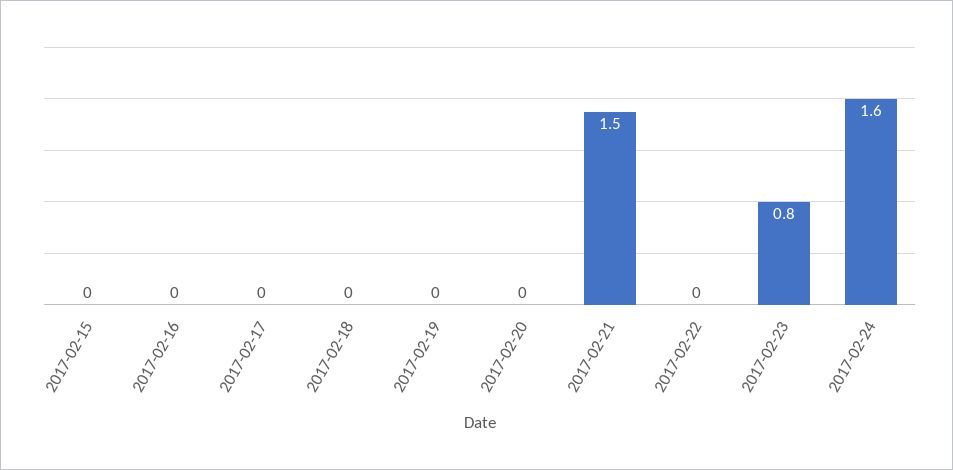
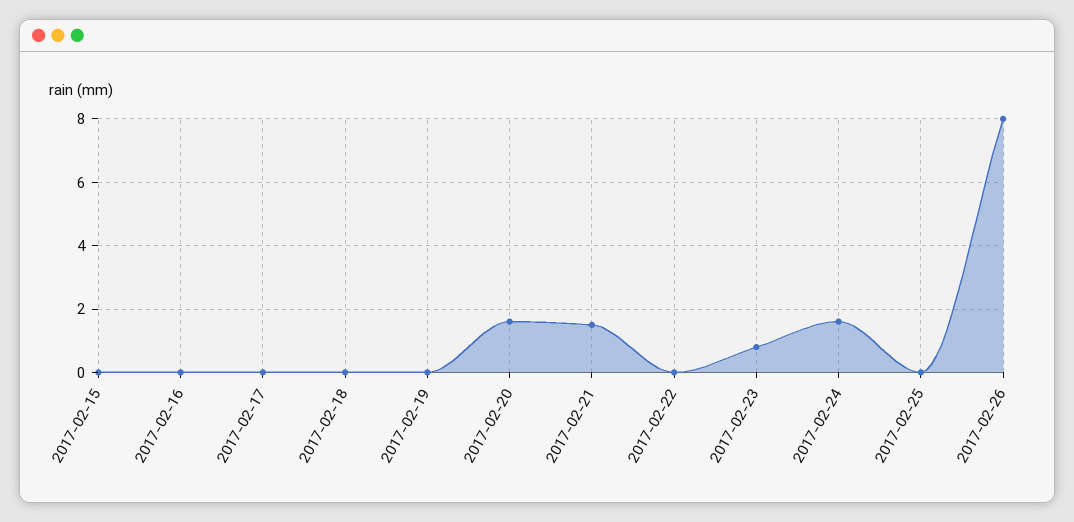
2017-02-20: 0 -> 1.5
2017-02-25: none -> 0
2017-02-26: none -> 8

